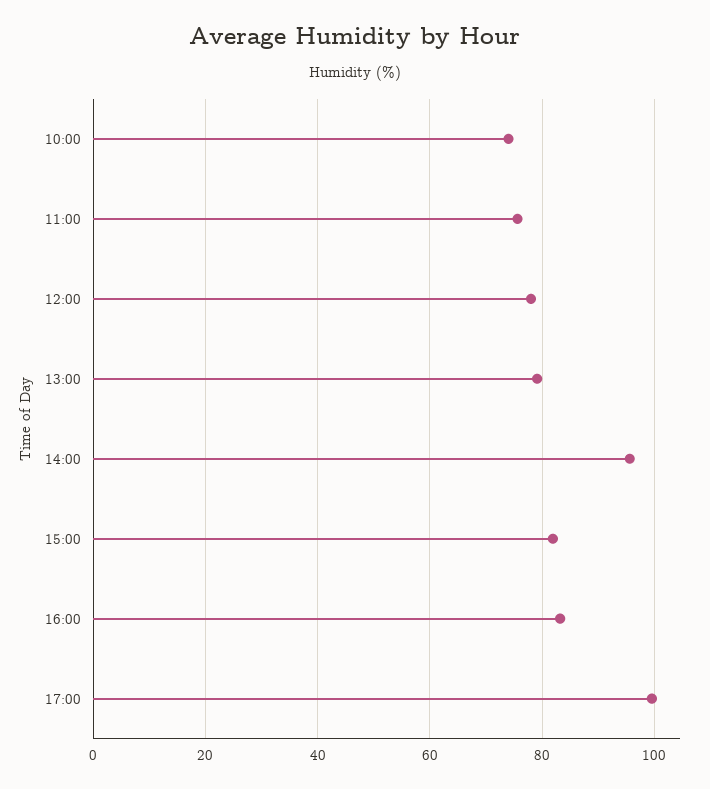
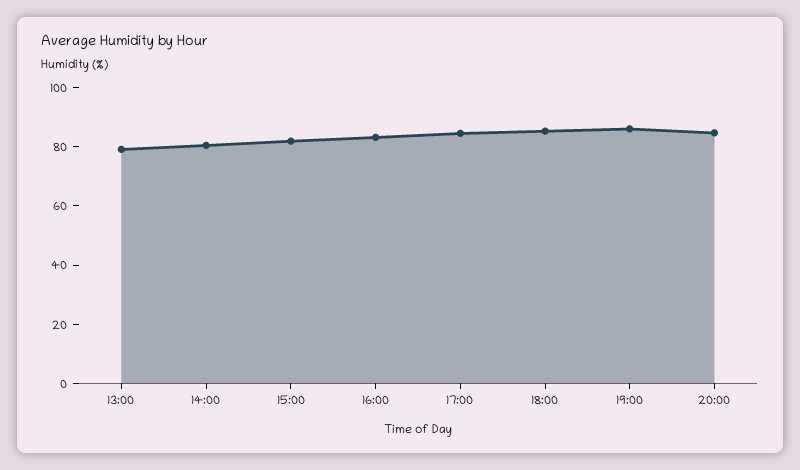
10:00: 74 -> none
11:00: 76 -> none
12:00: 78 -> none
14:00: 96 -> 80
17:00: 100 -> 85
18:00: none -> 85
19:00: none -> 85
20:00: none -> 85

